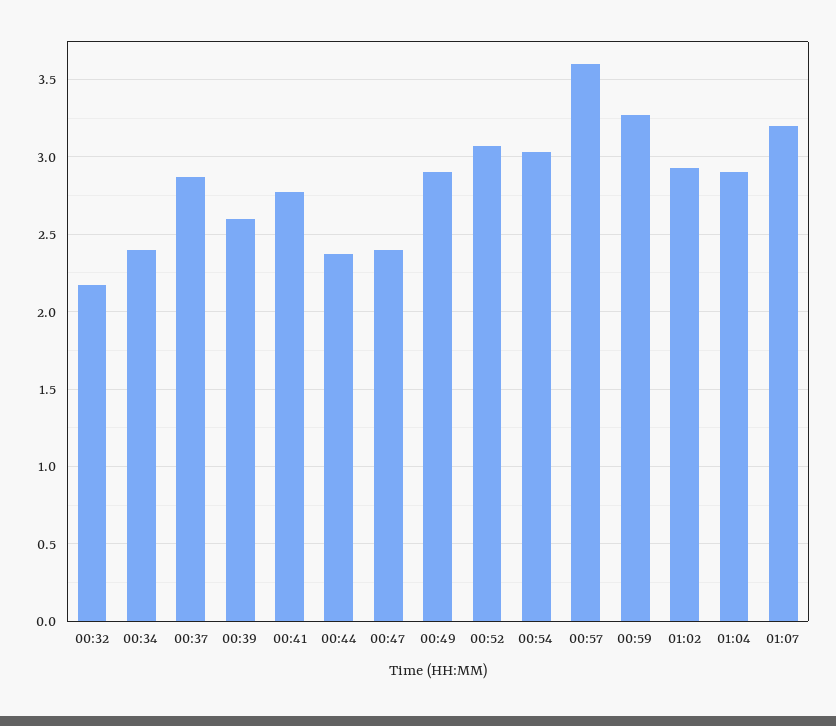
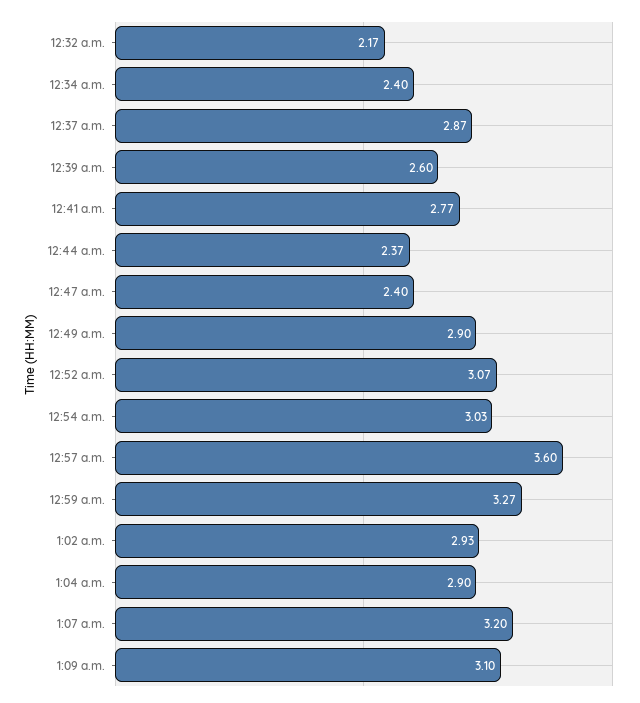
1:09 a.m.: none -> 3.1

